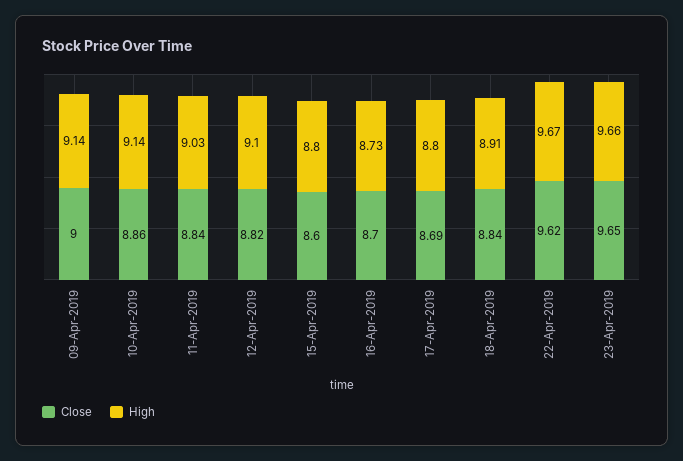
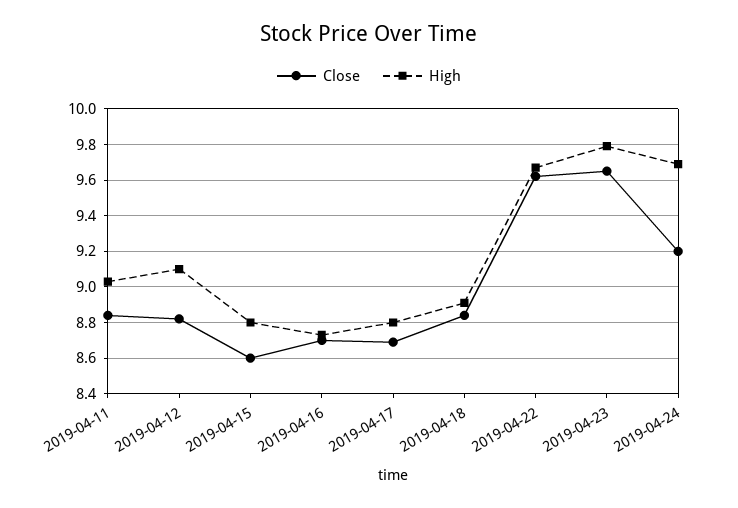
Close, 09-Apr-2019: 9 -> none
High, 09-Apr-2019: 9.14 -> none
Close, 10-Apr-2019: 8.86 -> none
High, 10-Apr-2019: 9.14 -> none
High, 23-Apr-2019: 9.66 -> 9.8
Close, 2019-04-24: none -> 9.2
High, 2019-04-24: none -> 9.7

